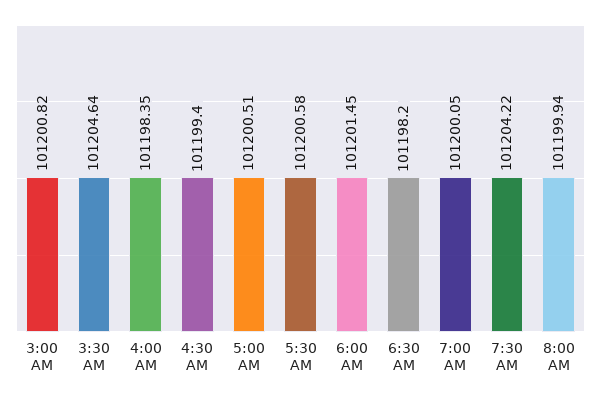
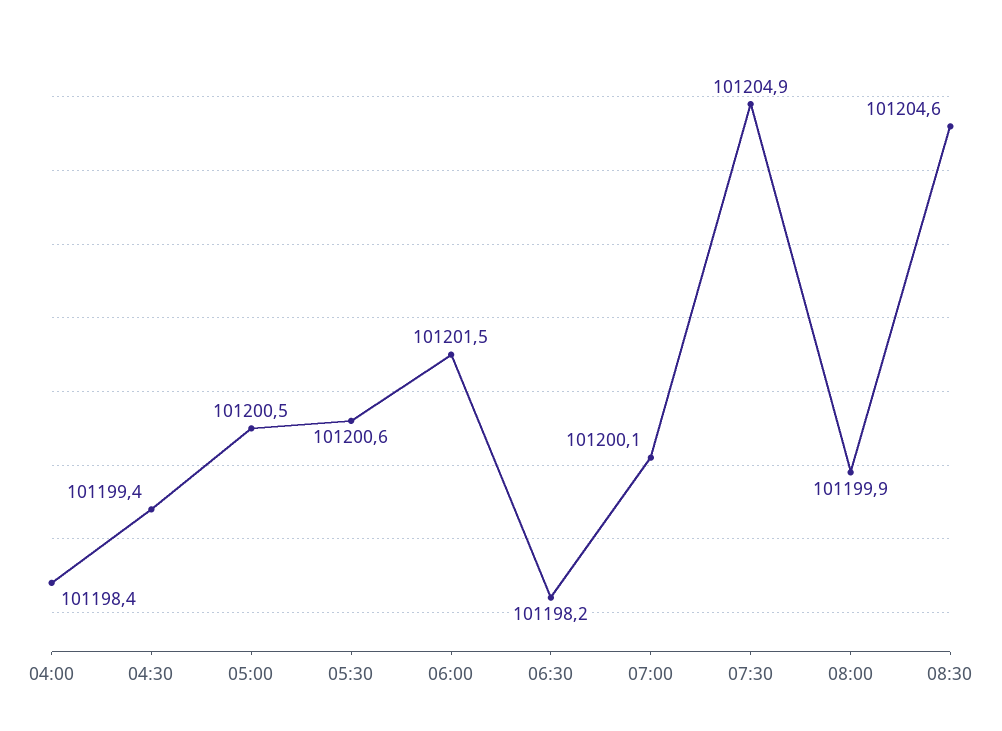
3:00 AM: 101200.82 -> none
3:30 AM: 101204.64 -> none
7:30 AM: 101204.22 -> 101204.9
08:30: none -> 101204.6

